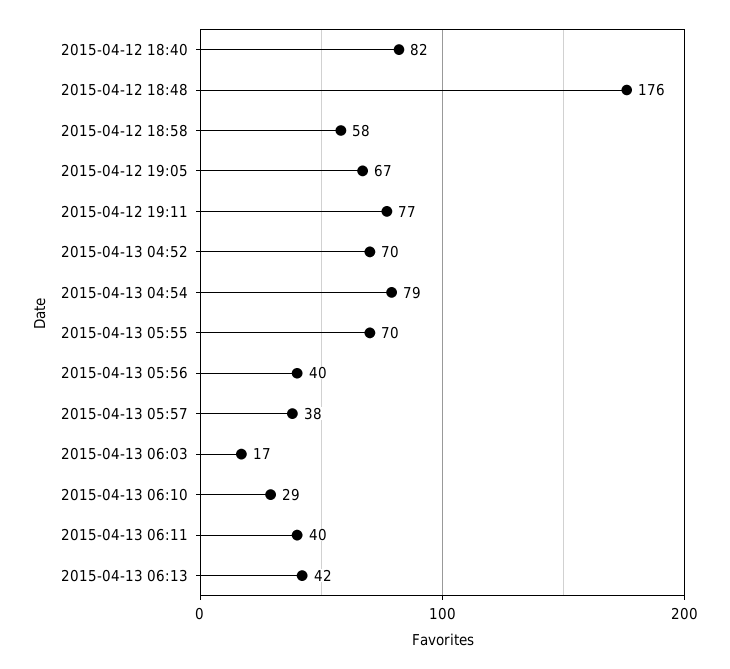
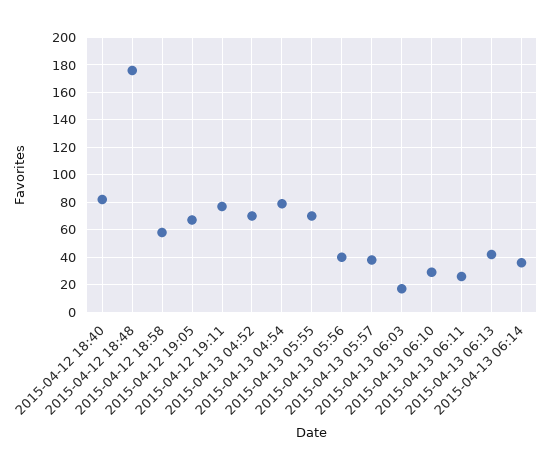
2015-04-13 06:11: 40 -> 25
2015-04-13 06:14: none -> 35

